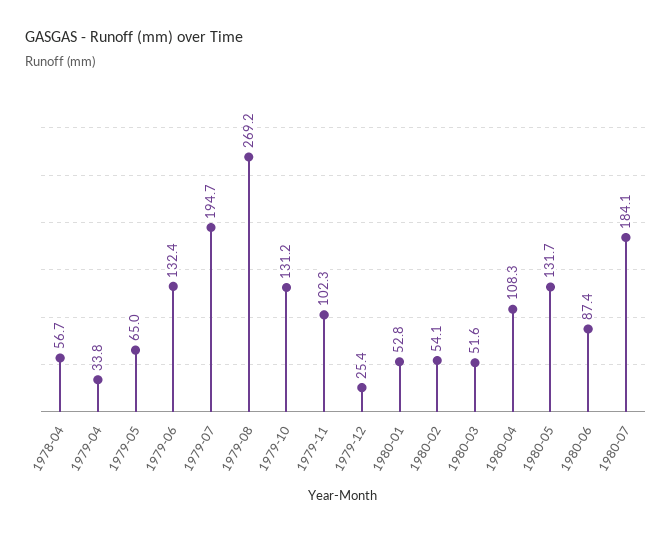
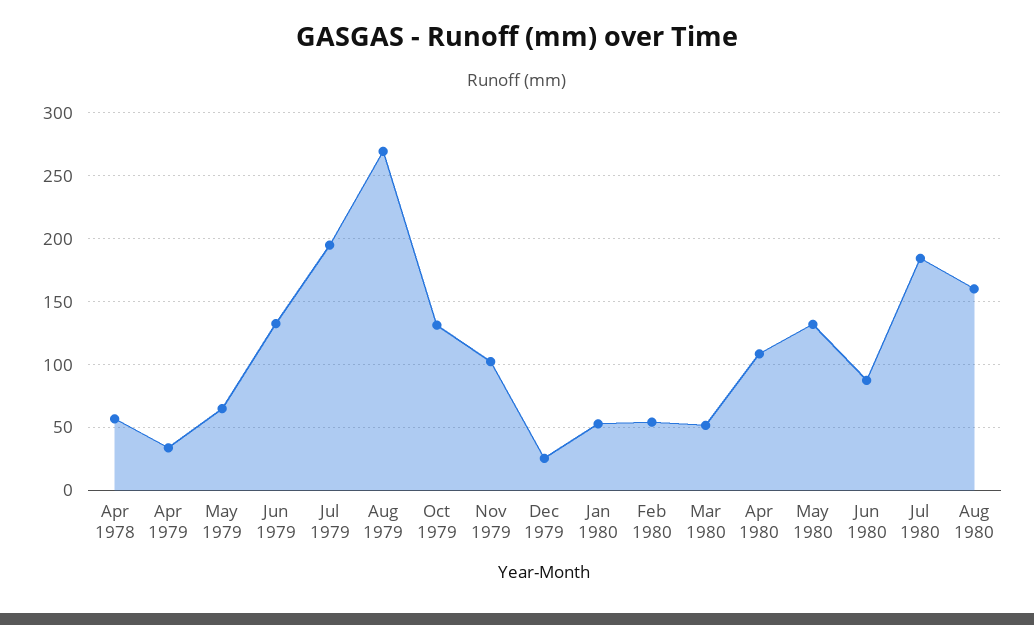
Aug 1980: none -> 160

